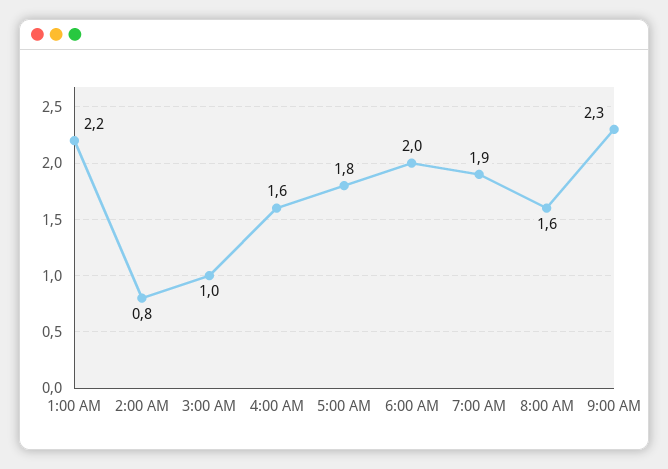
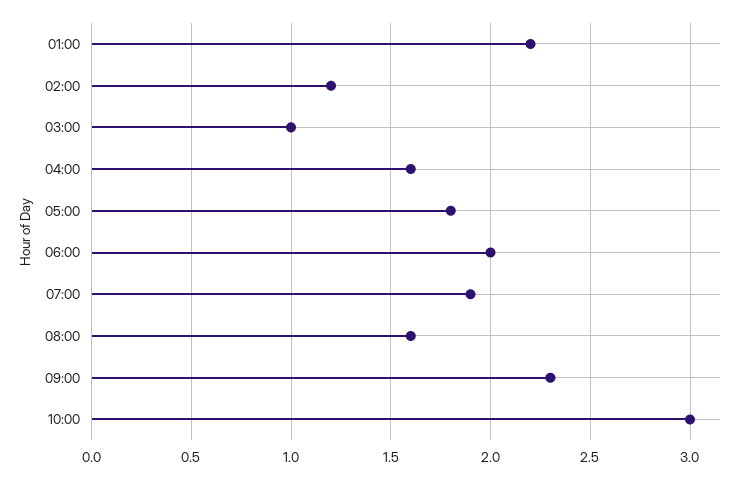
2:00 AM: 0.8 -> 1.2
10:00: none -> 3

